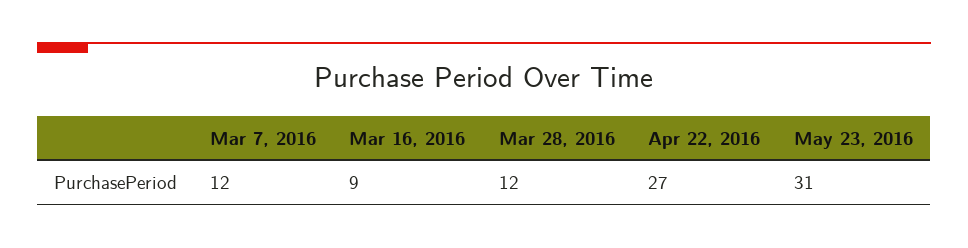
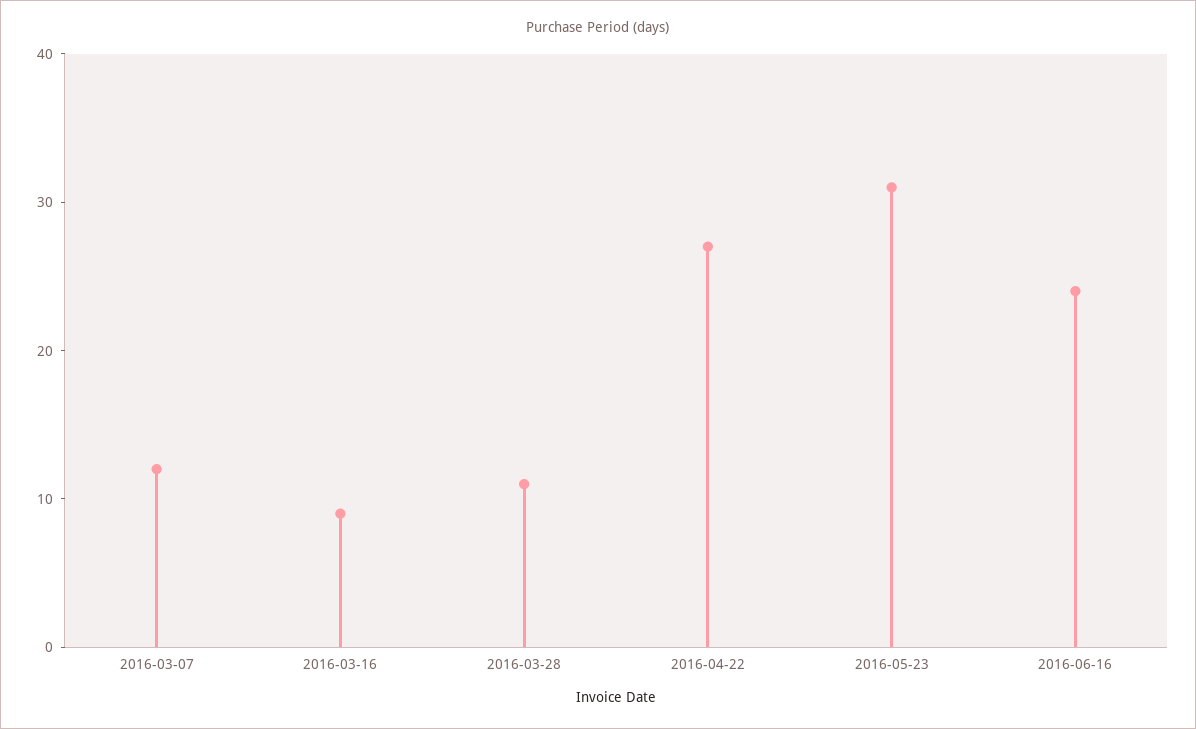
Mar 28, 2016: 12 -> 11
2016-06-16: none -> 24

